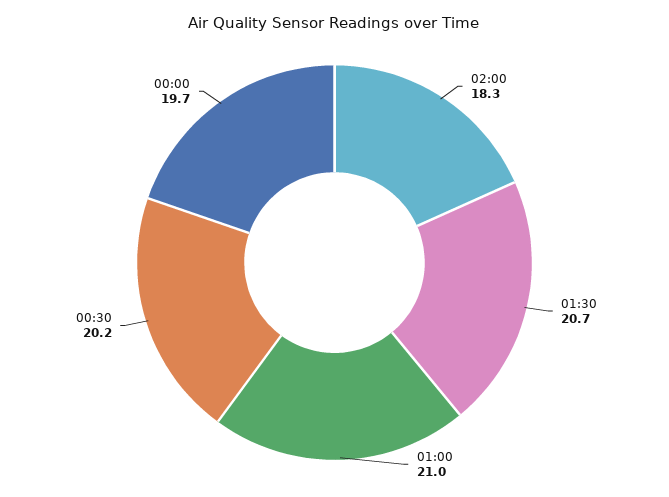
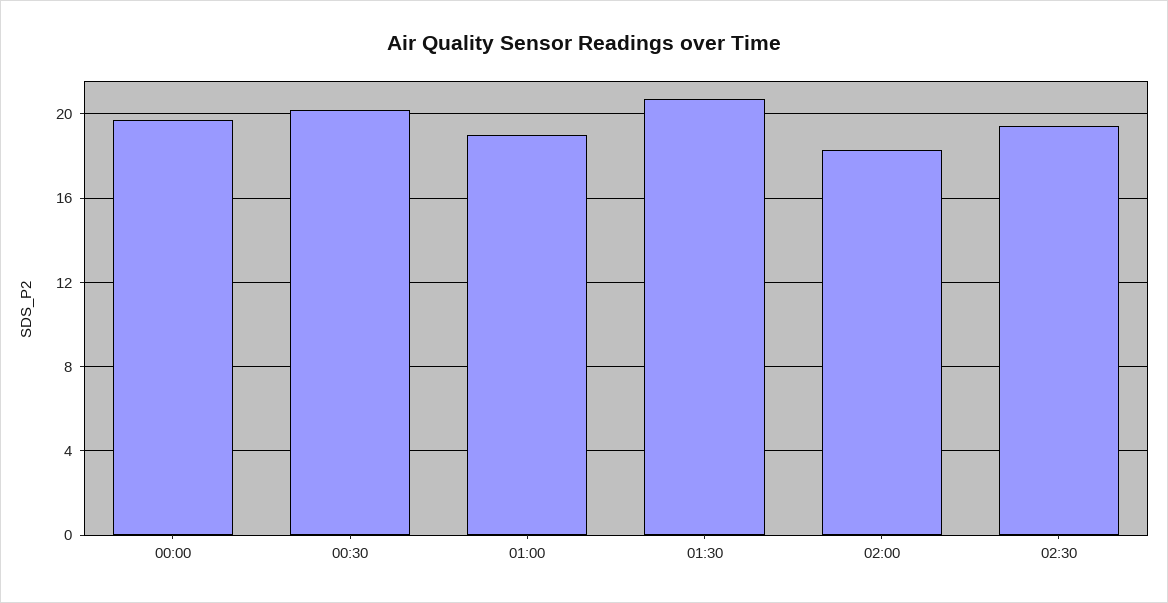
01:00: 21 -> 19
02:30: none -> 19.5

